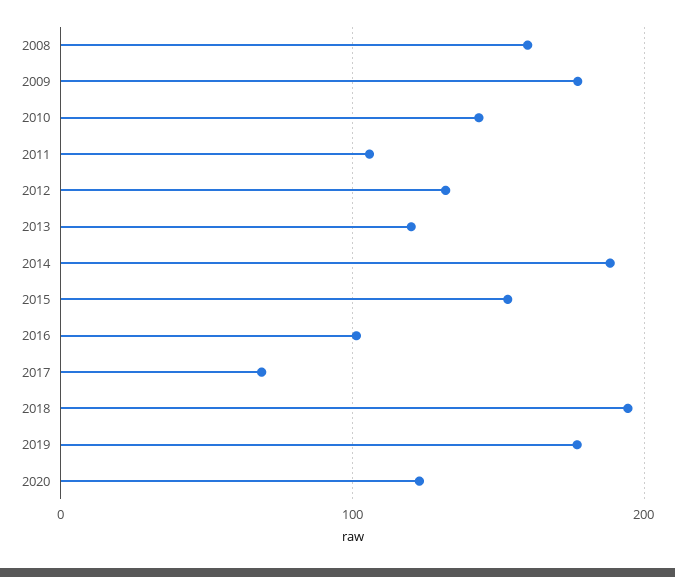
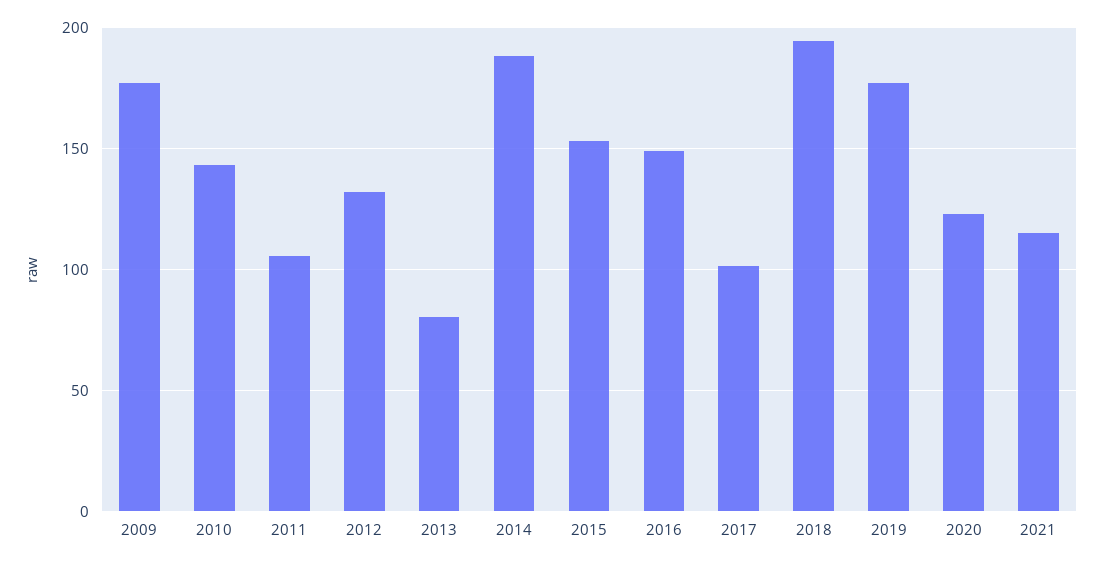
2008: 160 -> none
2013: 120 -> 80
2016: 100 -> 150
2017: 70 -> 100
2021: none -> 115

